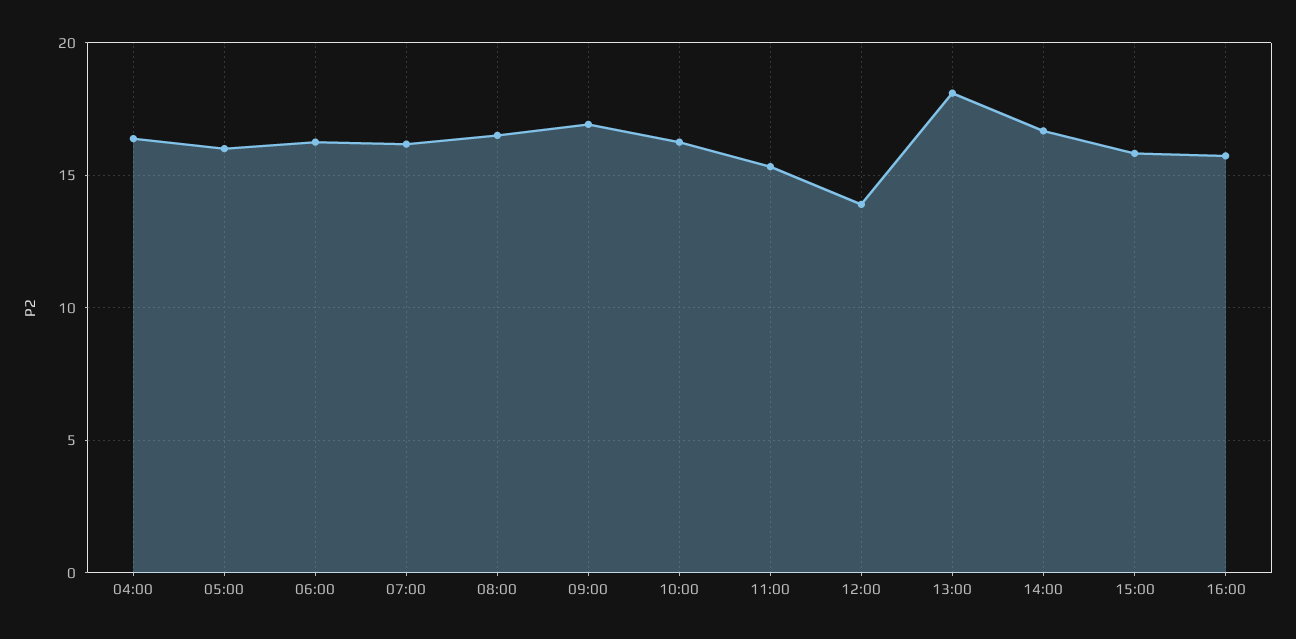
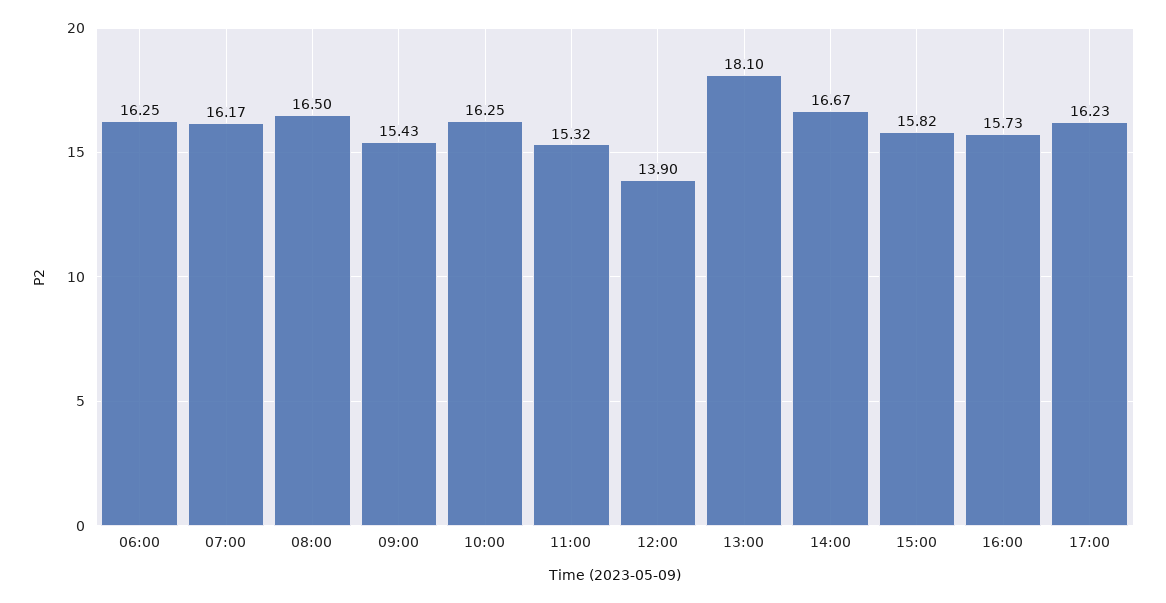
04:00: 16.5 -> none
05:00: 16 -> none
09:00: 17 -> 15.43
17:00: none -> 16.23

